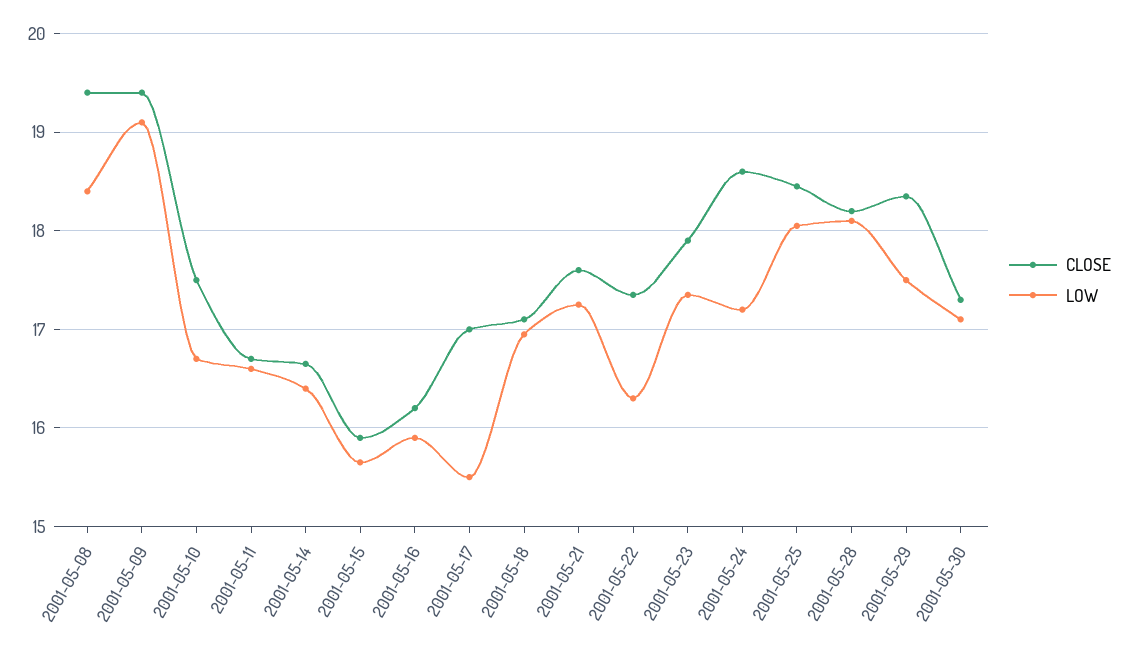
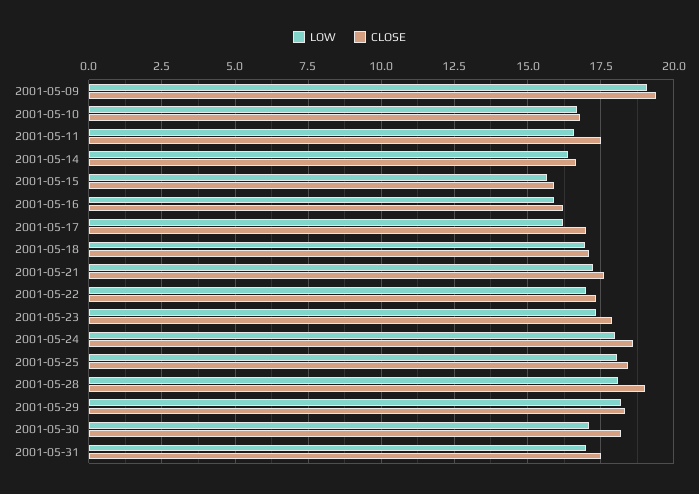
CLOSE, 2001-05-08: 19.4 -> none
LOW, 2001-05-08: 18.4 -> none
CLOSE, 2001-05-10: 17.5 -> 16.75
CLOSE, 2001-05-11: 16.7 -> 17.5
LOW, 2001-05-17: 15.5 -> 16.25
LOW, 2001-05-22: 16.3 -> 17
LOW, 2001-05-24: 17.2 -> 18
CLOSE, 2001-05-28: 18.2 -> 19
LOW, 2001-05-29: 17.5 -> 18.25
CLOSE, 2001-05-30: 17.3 -> 18.25
LOW, 2001-05-31: none -> 17
CLOSE, 2001-05-31: none -> 17.5

